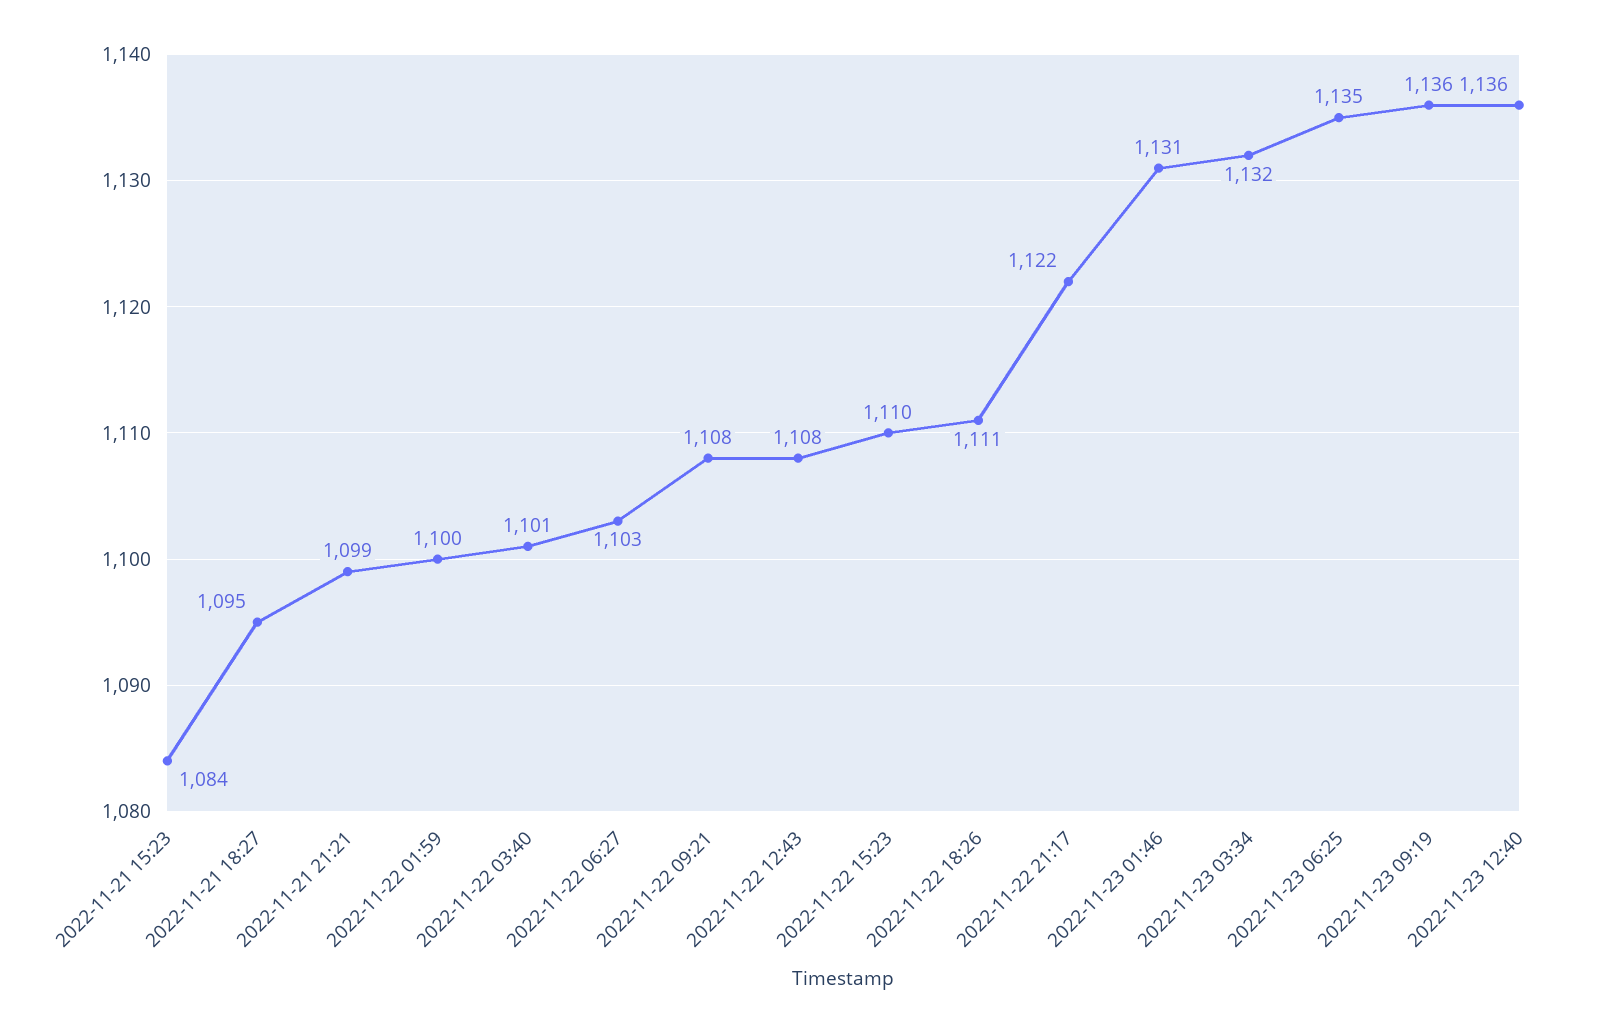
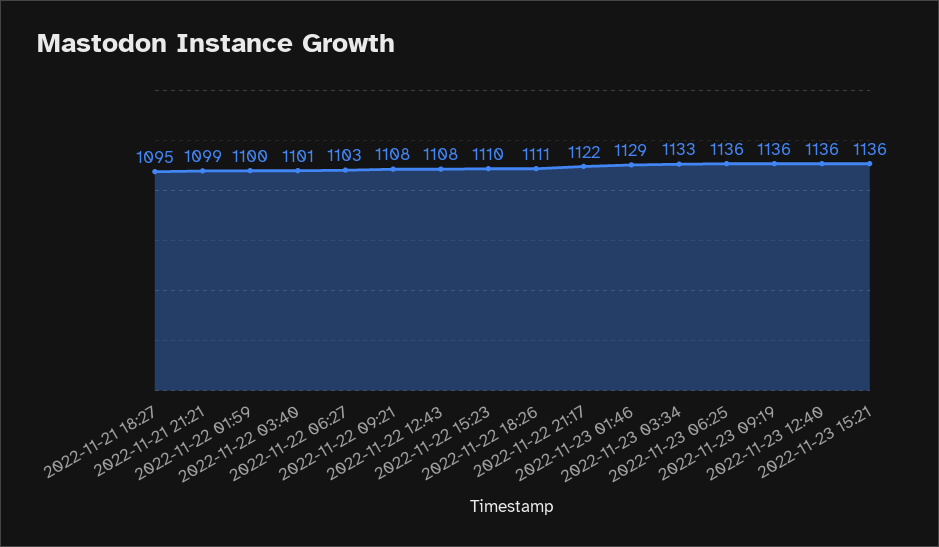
2022-11-21 15:23: 1084 -> none
2022-11-23 01:46: 1131 -> 1129
2022-11-23 03:34: 1132 -> 1133
2022-11-23 06:25: 1135 -> 1136
2022-11-23 15:21: none -> 1136

